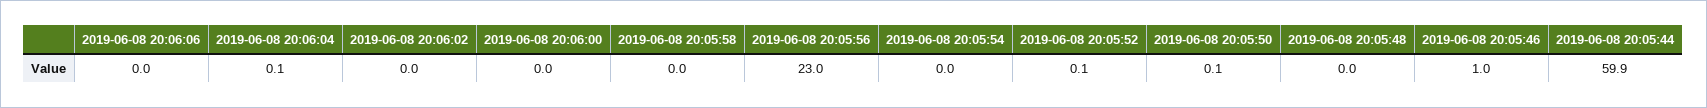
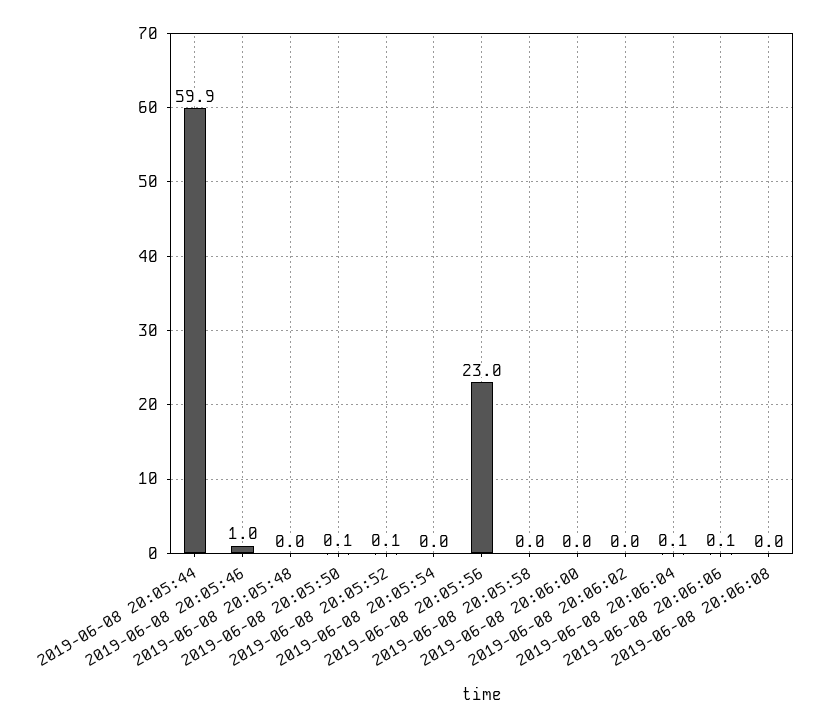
2019-06-08 20:06:06: 0 -> 0.1
2019-06-08 20:06:08: none -> 0

